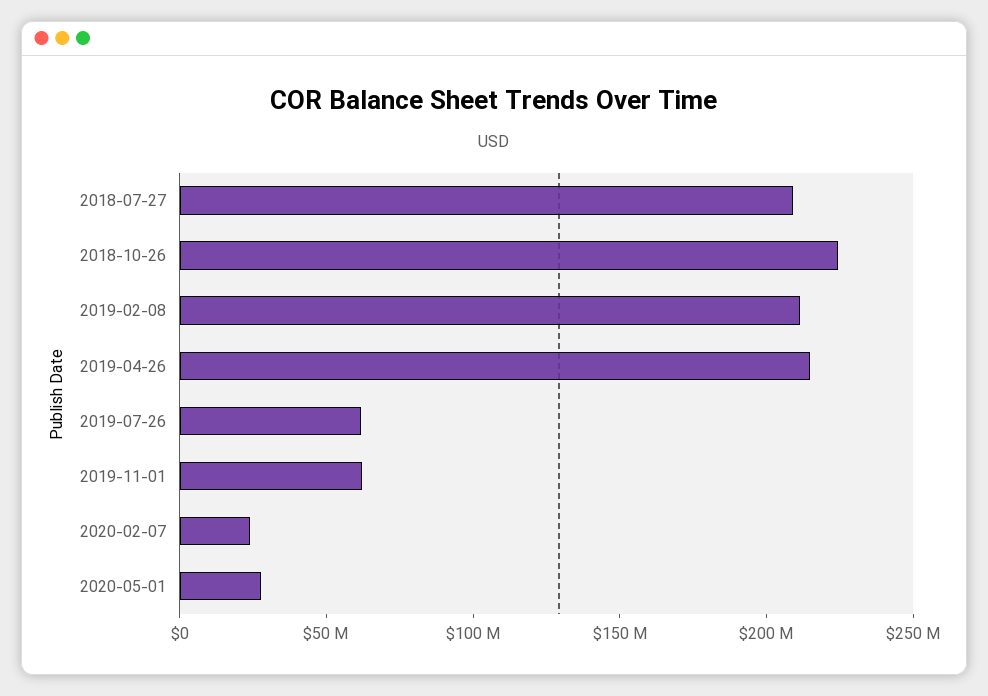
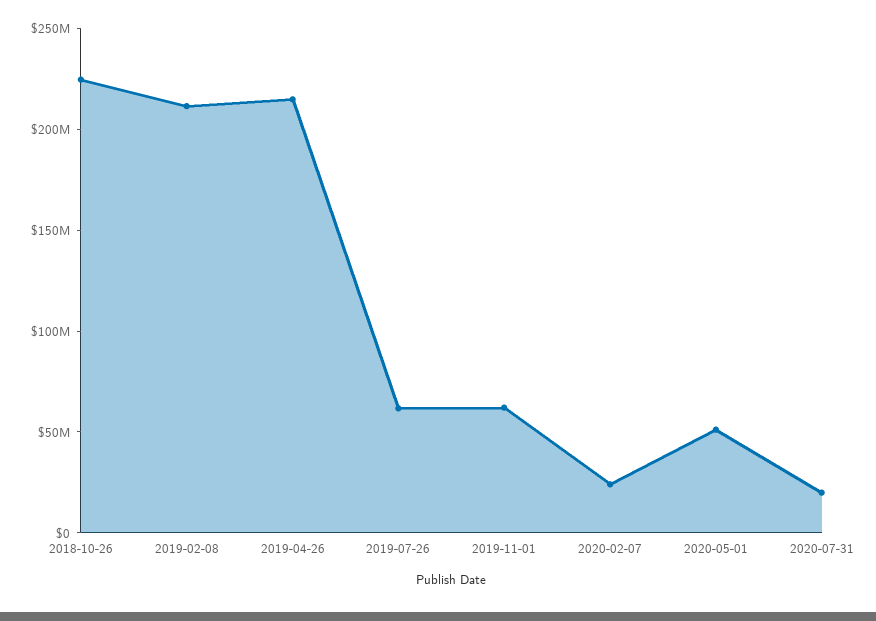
2018-07-27: 210000000 -> none
2020-05-01: 30000000 -> 50000000
2020-07-31: none -> 20000000

